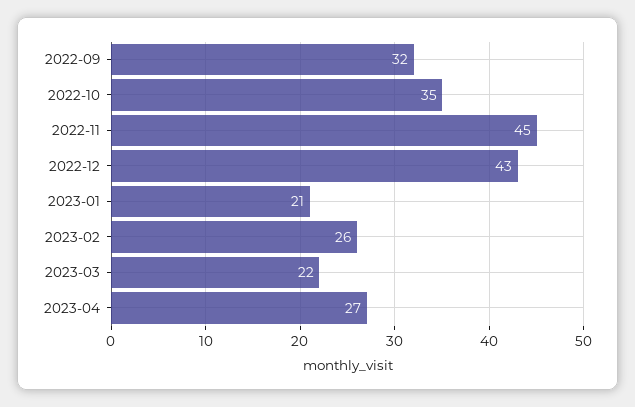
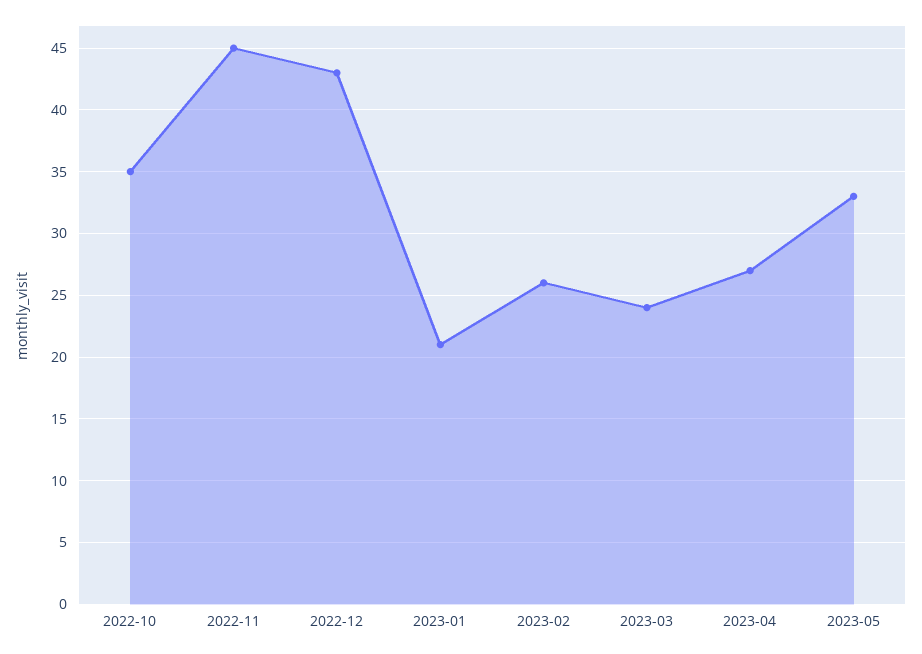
2022-09: 32 -> none
2023-03: 22 -> 24
2023-05: none -> 33

